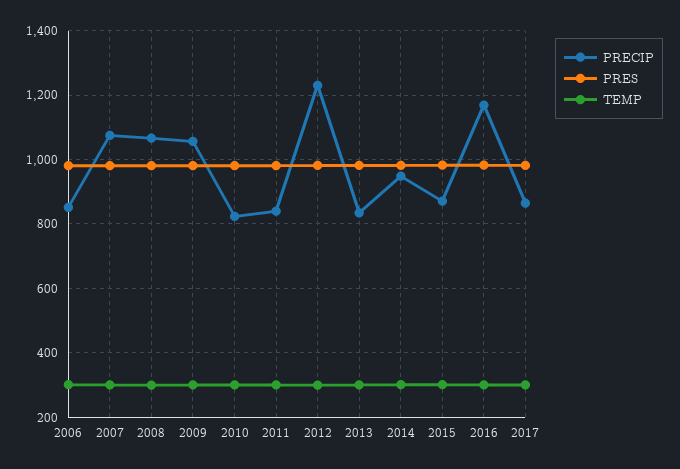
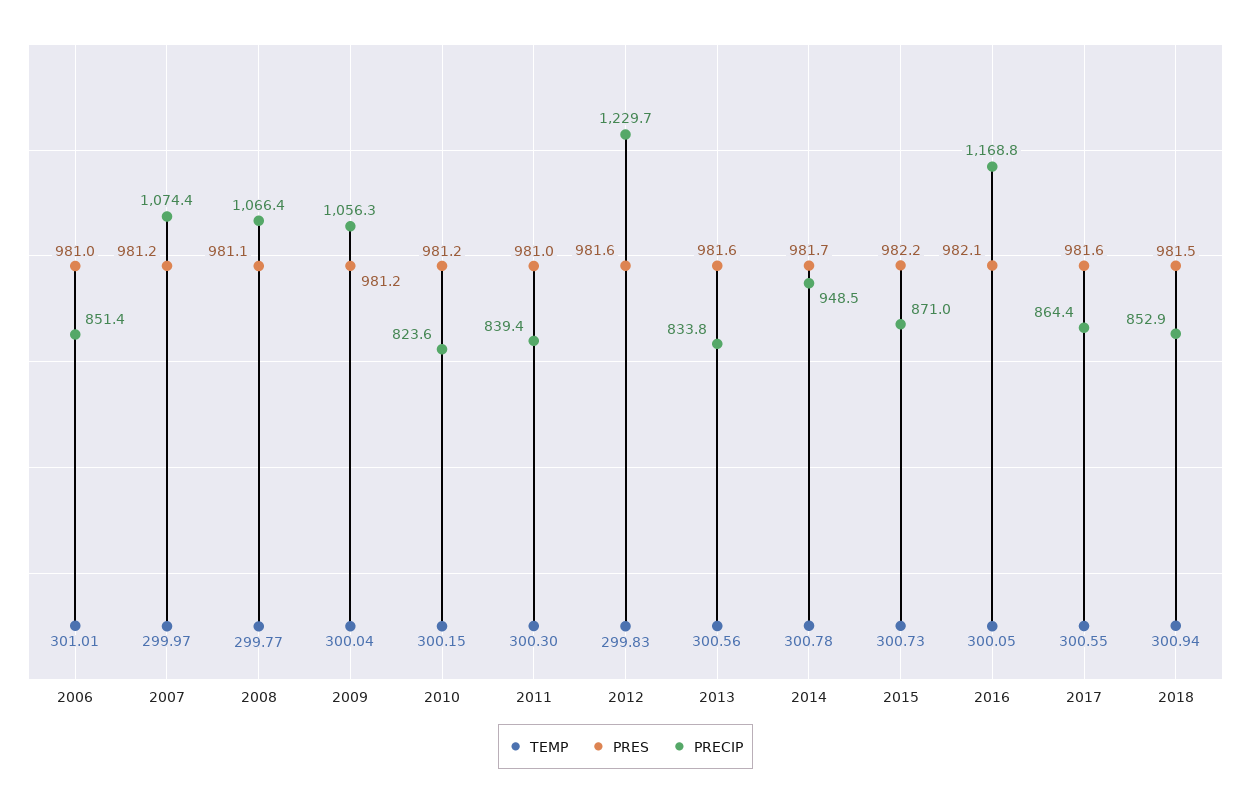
TEMP, 2018: none -> 300.94
PRES, 2018: none -> 981.5
PRECIP, 2018: none -> 852.9

